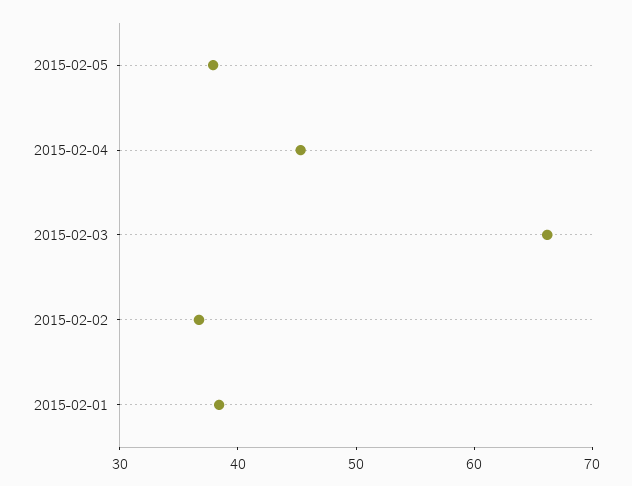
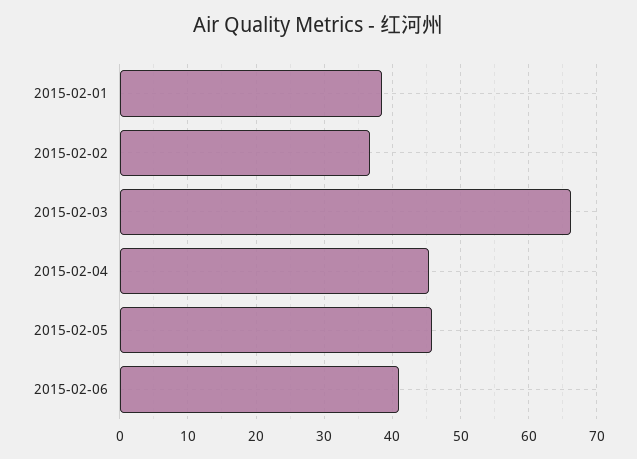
2015-02-05: 38 -> 46
2015-02-06: none -> 41

